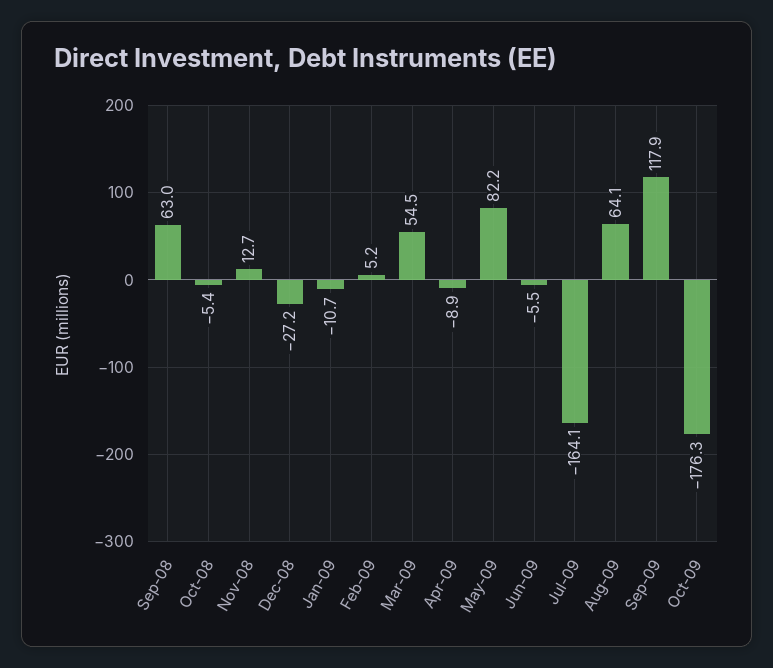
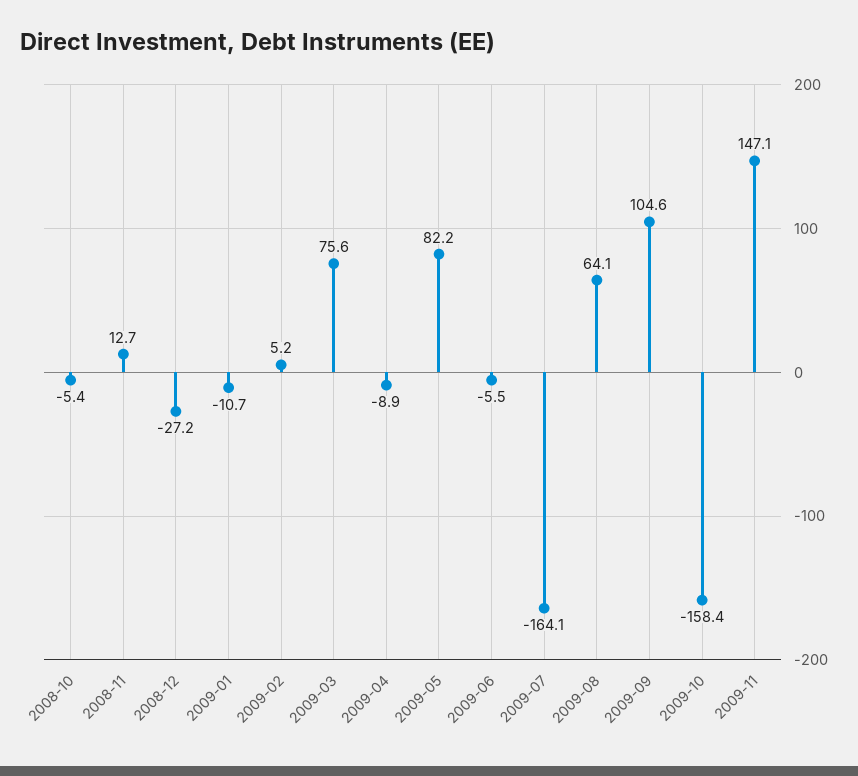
Sep-08: 63 -> none
Mar-09: 54.5 -> 75.6
Sep-09: 117.9 -> 104.6
Oct-09: -176.3 -> -158.4
2009-11: none -> 147.1

